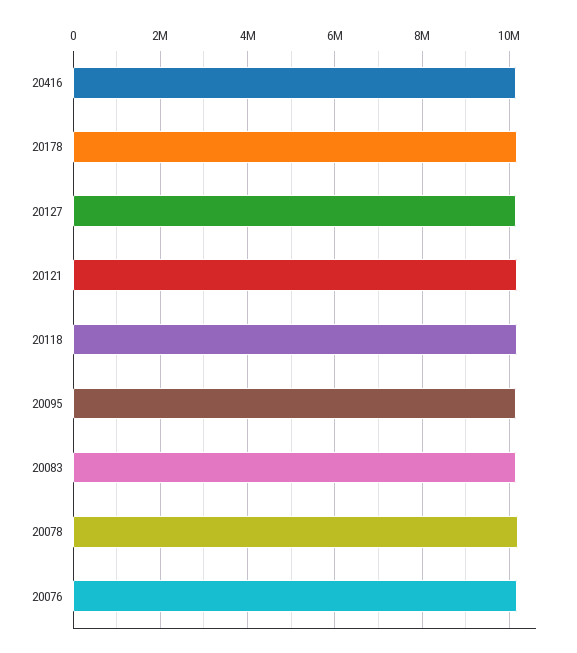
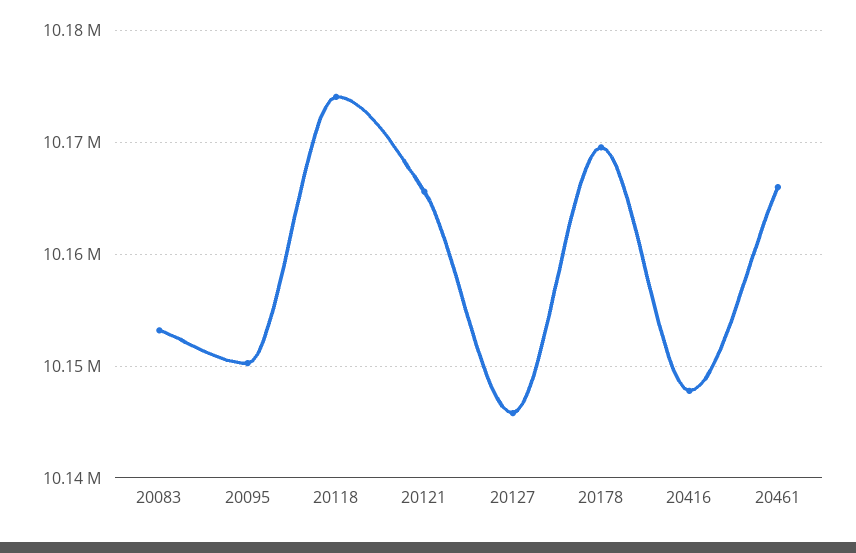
20078: 10200000 -> none
20076: 10200000 -> none
20461: none -> 10166000

